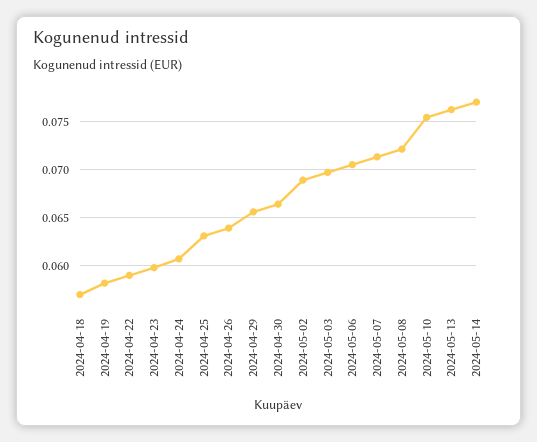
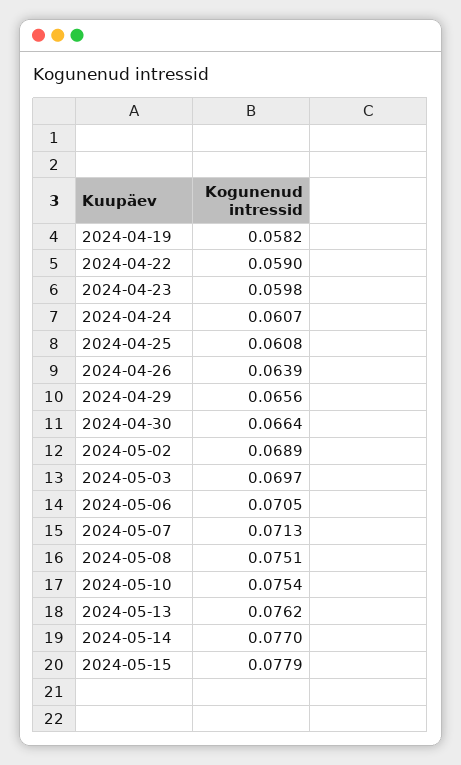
2024-04-18: 0.057 -> none
2024-04-25: 0.063 -> 0.0608
2024-05-08: 0.072 -> 0.0751
2024-05-15: none -> 0.0779

